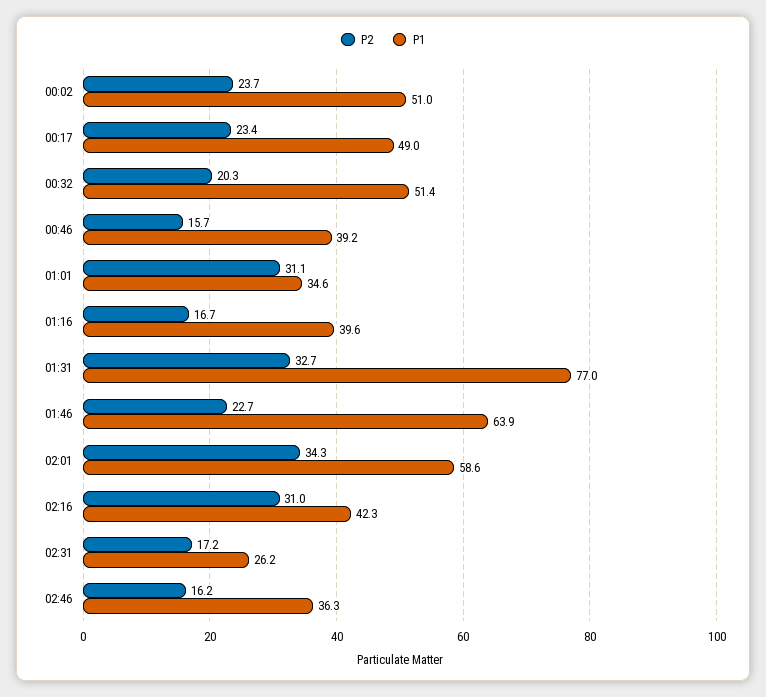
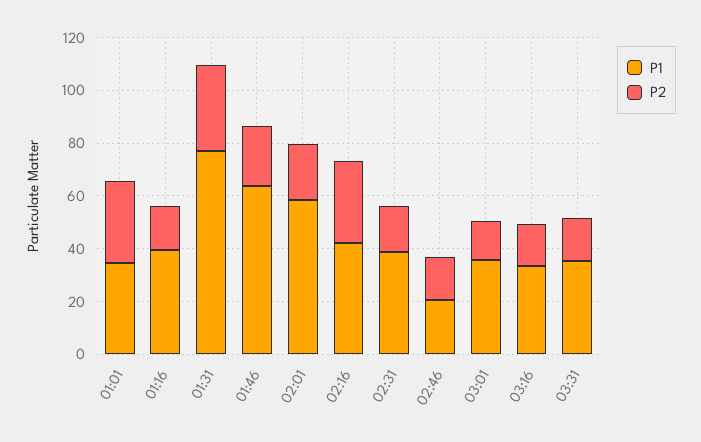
P2, 00:02: 23.7 -> none
P1, 00:02: 51 -> none
P2, 00:17: 23.4 -> none
P1, 00:17: 49 -> none
P2, 00:32: 20.3 -> none
P1, 00:32: 51.4 -> none
P2, 00:46: 15.7 -> none
P1, 00:46: 39.2 -> none
P2, 02:01: 34.3 -> 20
P1, 02:31: 26.2 -> 40
P1, 02:46: 36.3 -> 20
P1, 03:01: none -> 35
P2, 03:01: none -> 15
P1, 03:16: none -> 35
P2, 03:16: none -> 15
P1, 03:31: none -> 35
P2, 03:31: none -> 15

